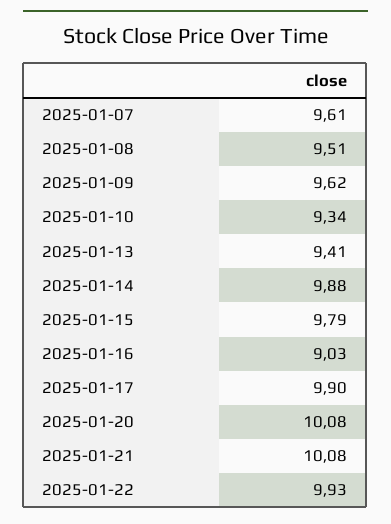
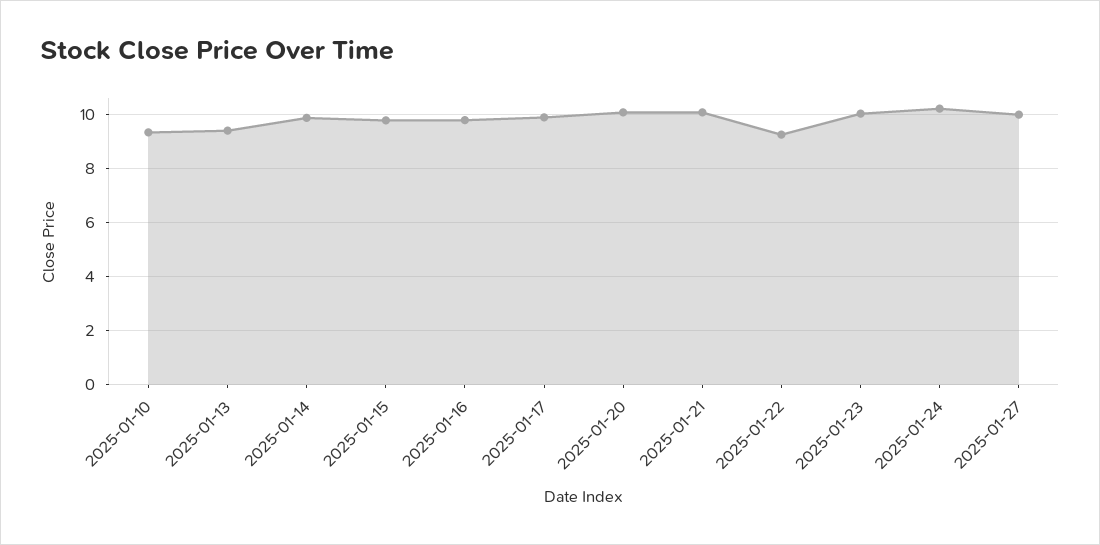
2025-01-07: 9.61 -> none
2025-01-08: 9.51 -> none
2025-01-09: 9.62 -> none
2025-01-16: 9.03 -> 9.75
2025-01-22: 9.93 -> 9.25
2025-01-23: none -> 10
2025-01-24: none -> 10.25
2025-01-27: none -> 10

